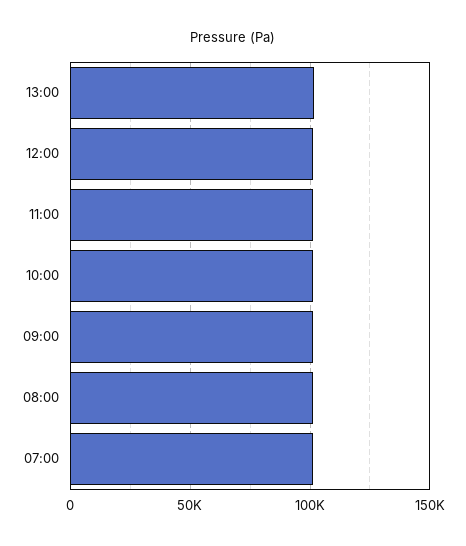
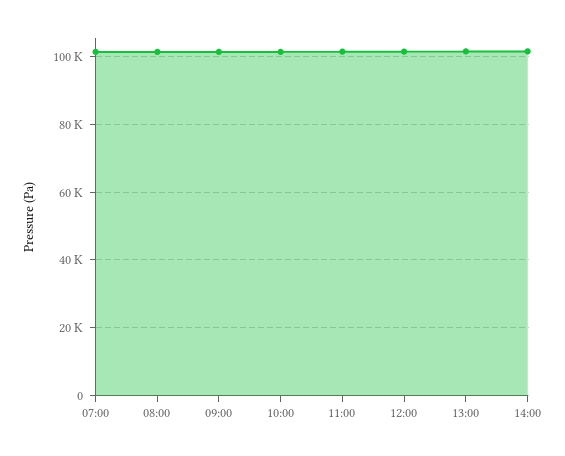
14:00: none -> 102000

